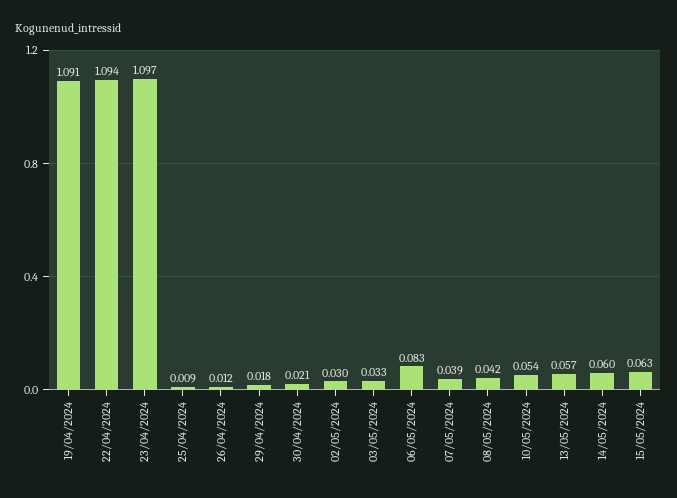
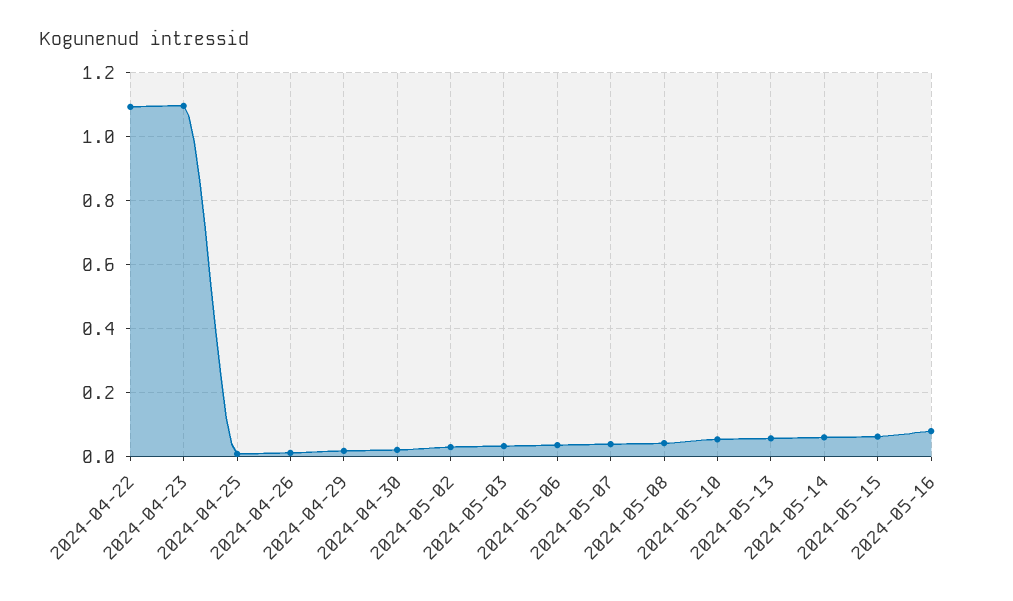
19/04/2024: 1.091 -> none
06/05/2024: 0.083 -> 0.04
2024-05-16: none -> 0.08

